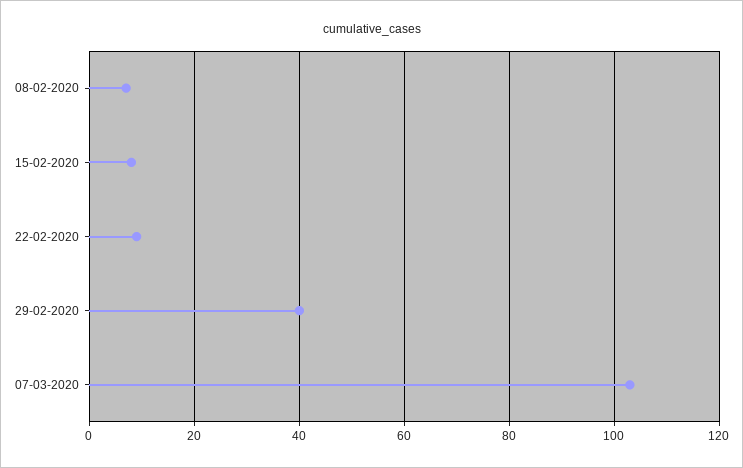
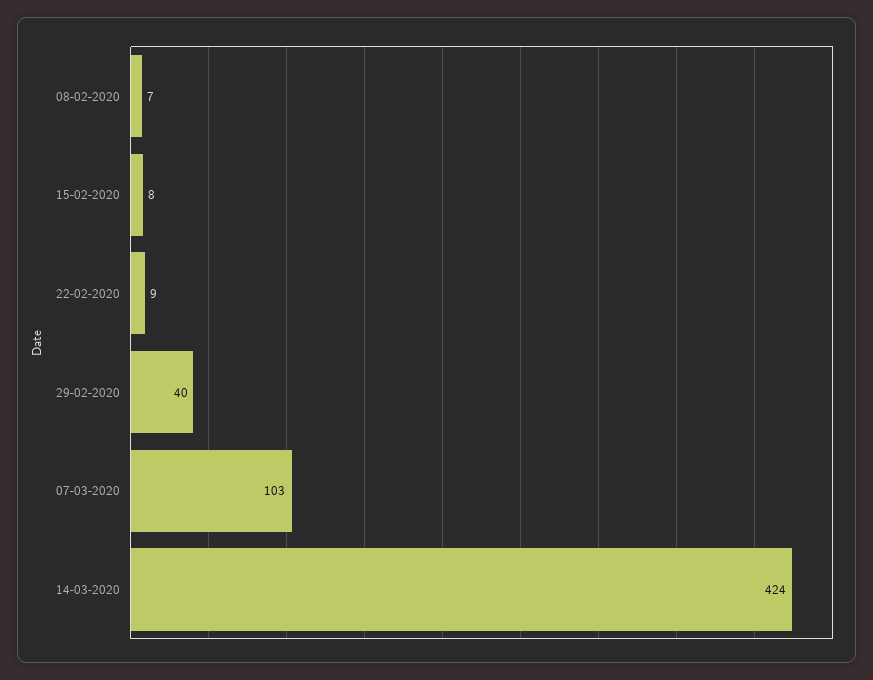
14-03-2020: none -> 424

